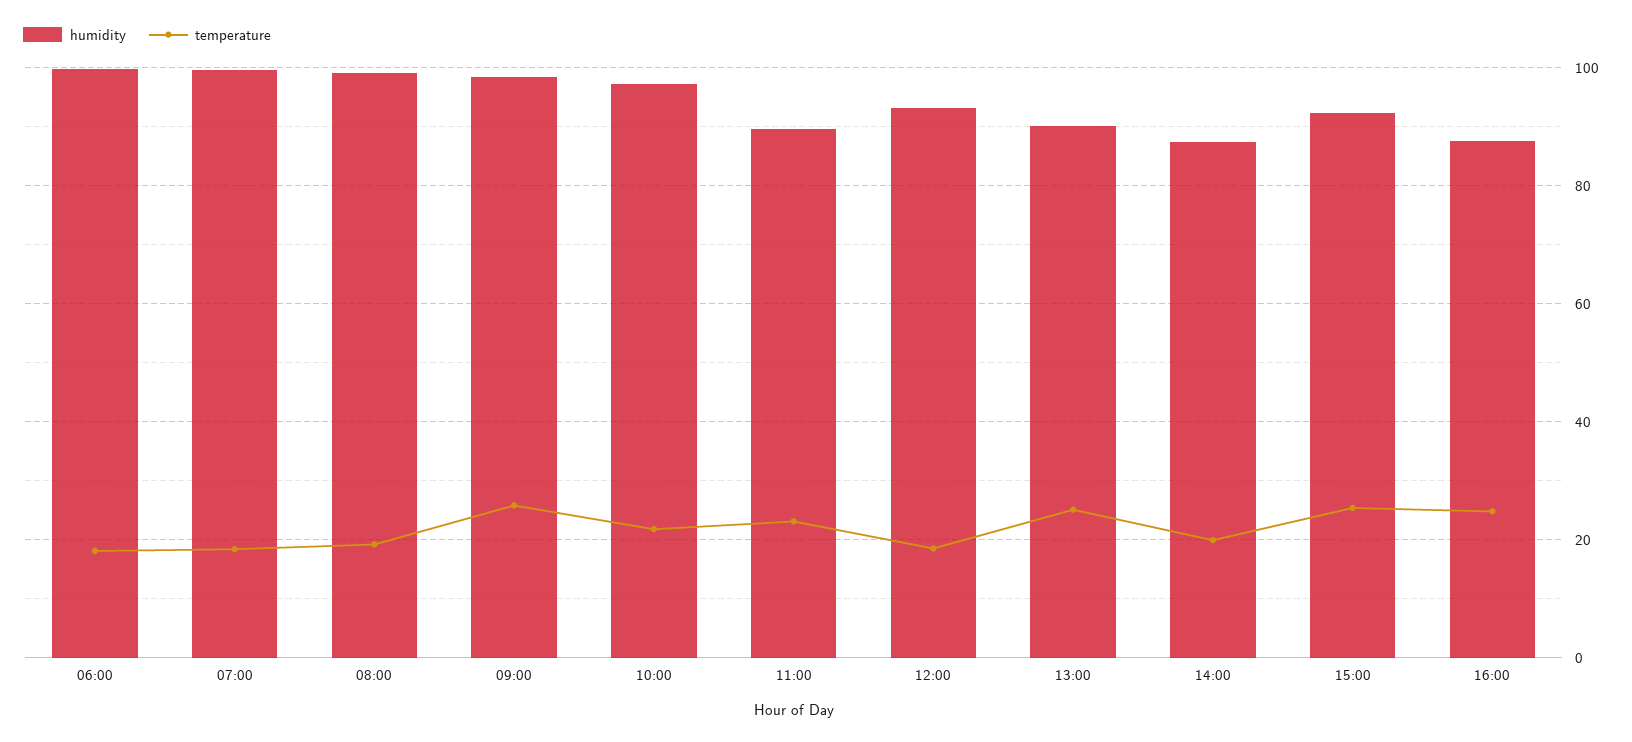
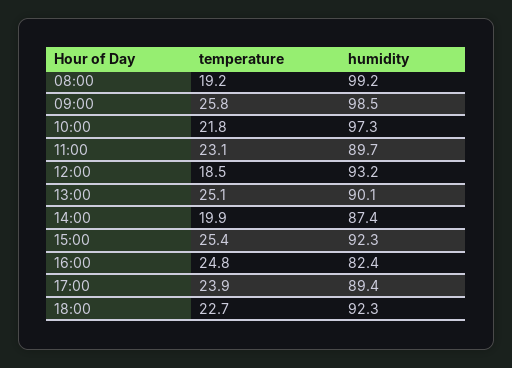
humidity, 06:00: 100 -> none
temperature, 06:00: 18 -> none
humidity, 07:00: 100 -> none
temperature, 07:00: 18 -> none
humidity, 16:00: 88 -> 82.4
temperature, 17:00: none -> 23.9
humidity, 17:00: none -> 89.4
temperature, 18:00: none -> 22.7
humidity, 18:00: none -> 92.3

